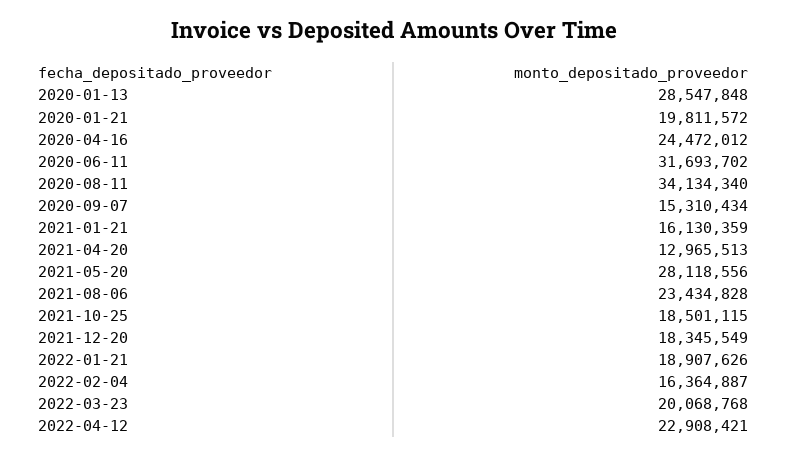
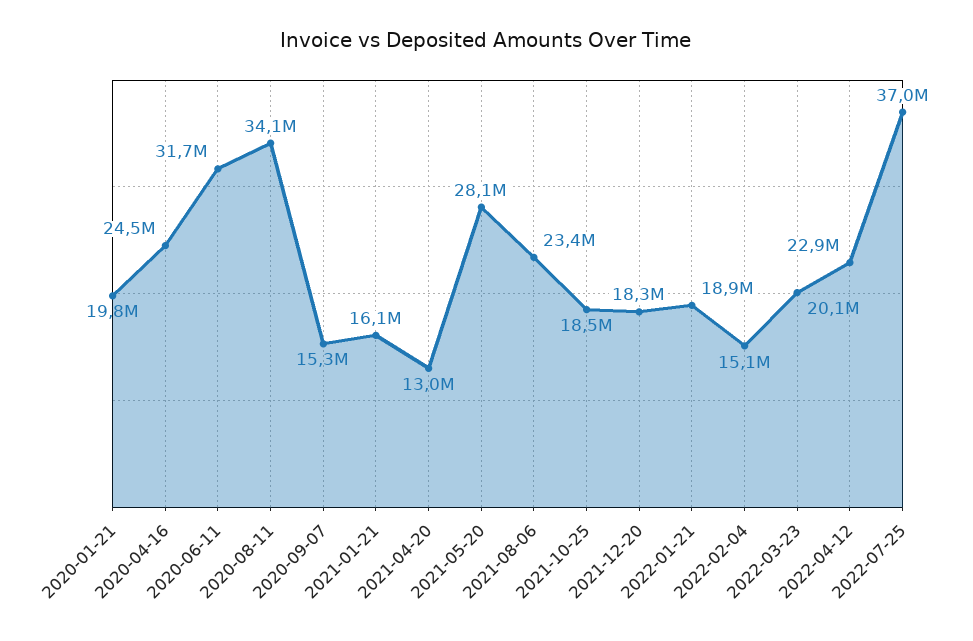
2020-01-13: 28547848 -> none
2022-02-04: 16364887 -> 15100000
2022-07-25: none -> 37000000

